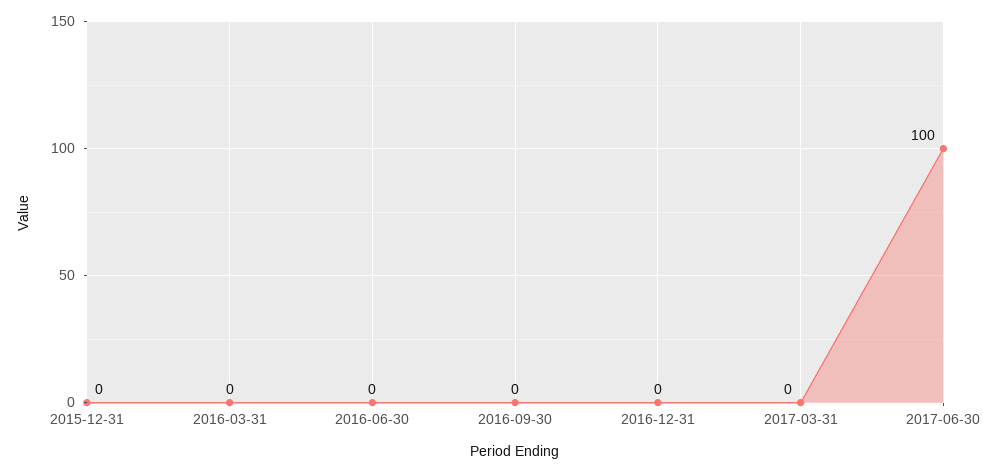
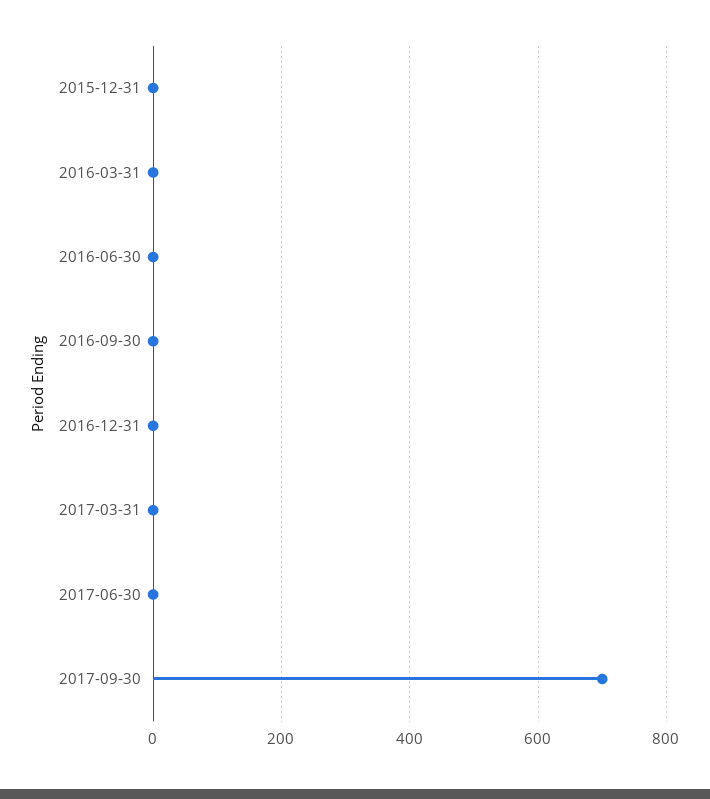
2017-06-30: 100 -> 0
2017-09-30: none -> 700

